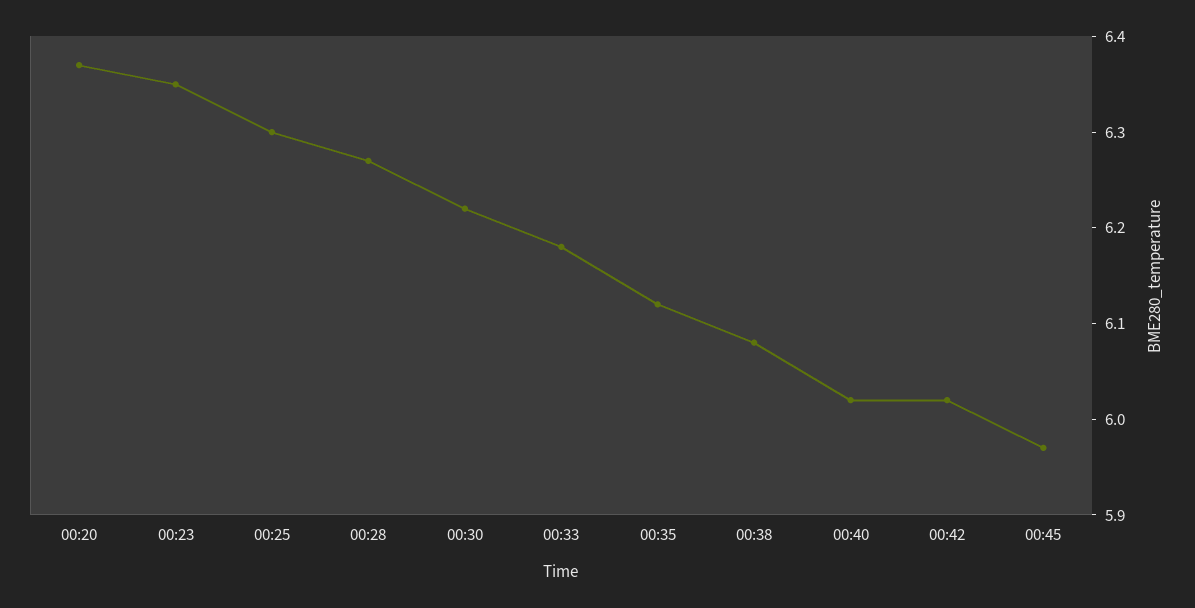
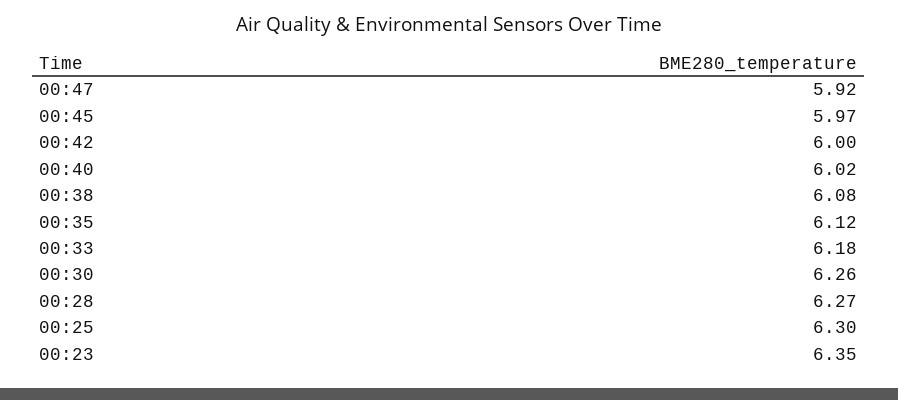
00:20: 6.37 -> none
00:30: 6.22 -> 6.26
00:42: 6.02 -> 6
00:47: none -> 5.92

